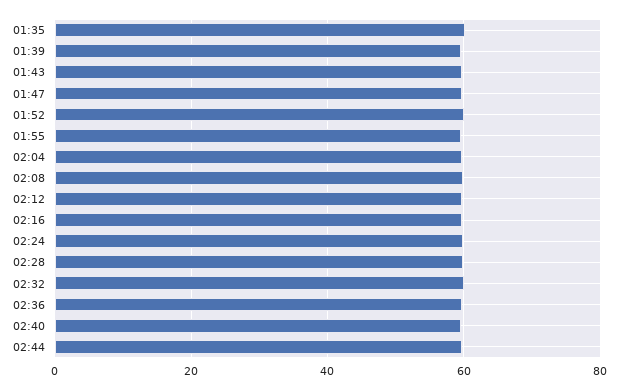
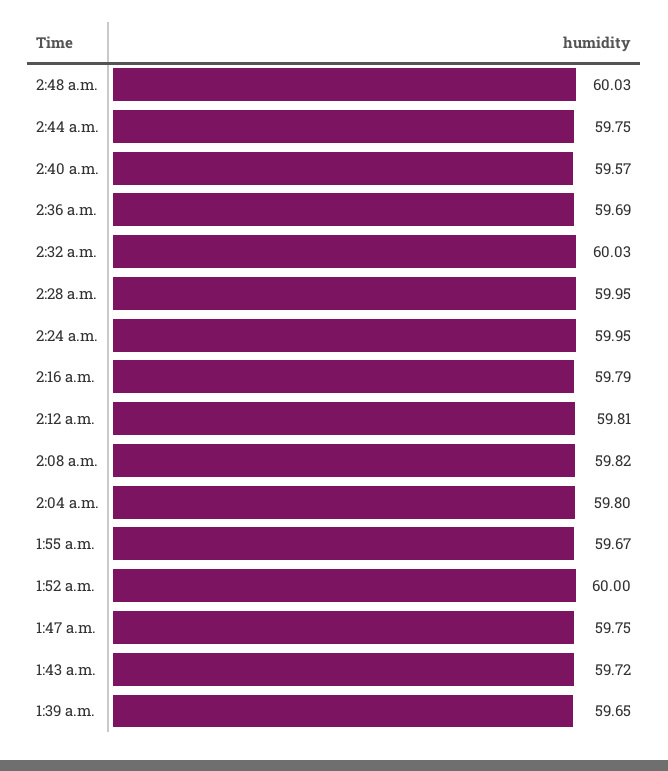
01:35: 60 -> none
2:48 a.m.: none -> 60.03

